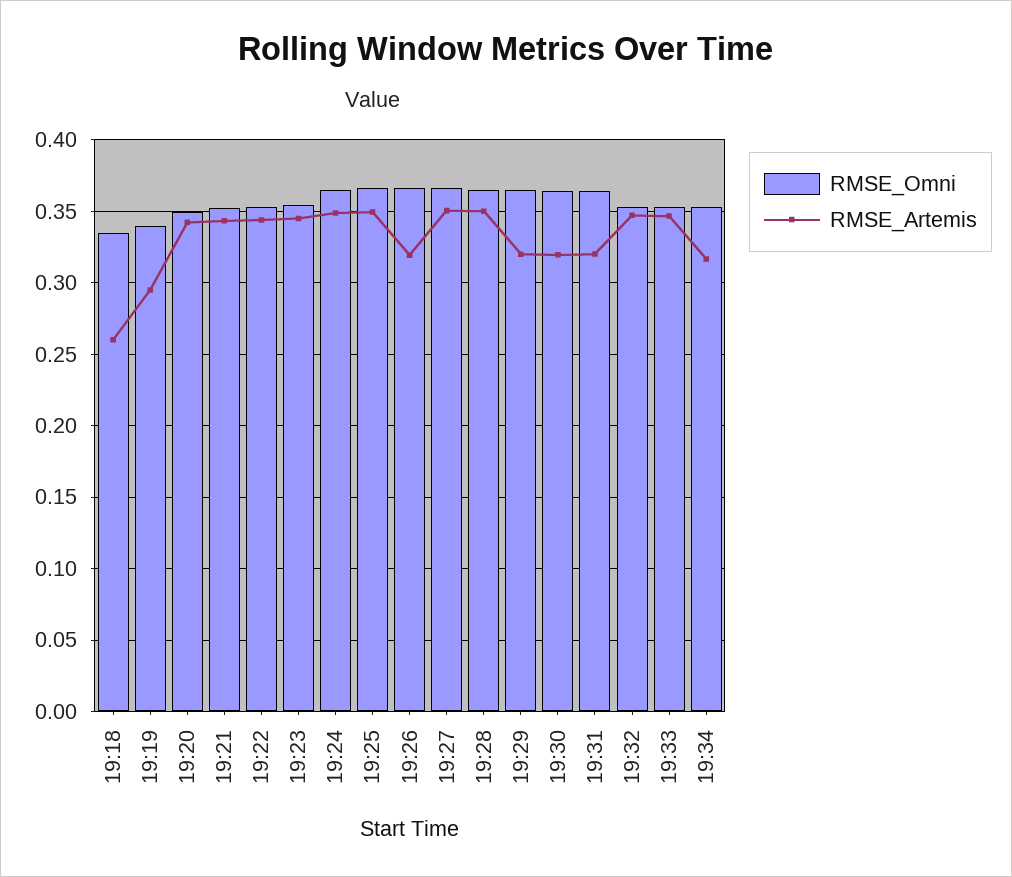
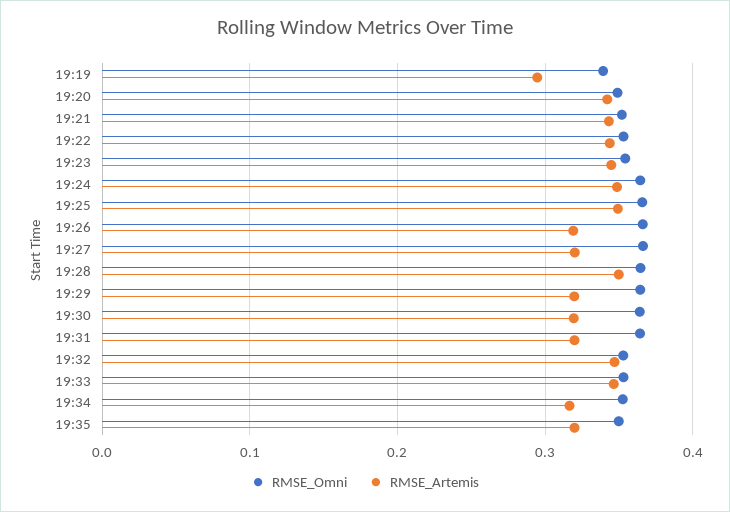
RMSE_Omni, 19:18: 0.335 -> none
RMSE_Artemis, 19:18: 0.26 -> none
RMSE_Artemis, 19:27: 0.35 -> 0.32
RMSE_Omni, 19:35: none -> 0.35
RMSE_Artemis, 19:35: none -> 0.32

